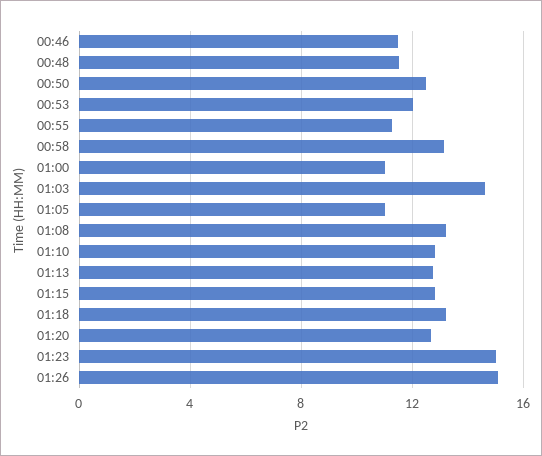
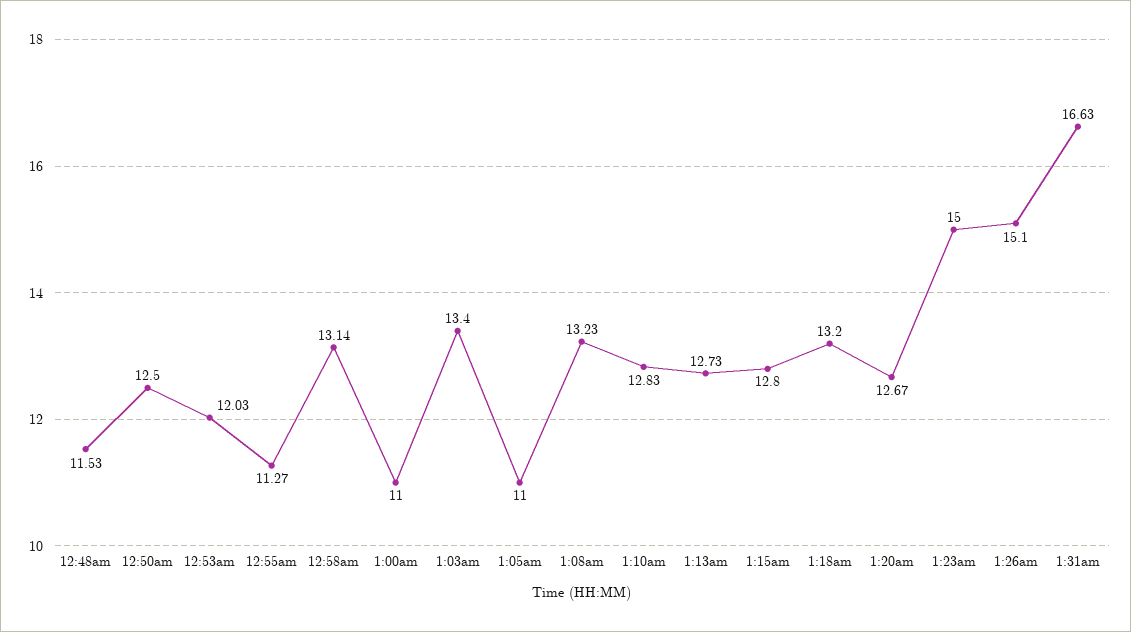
00:46: 11.5 -> none
01:03: 14.5 -> 13.4
1:31am: none -> 16.63

